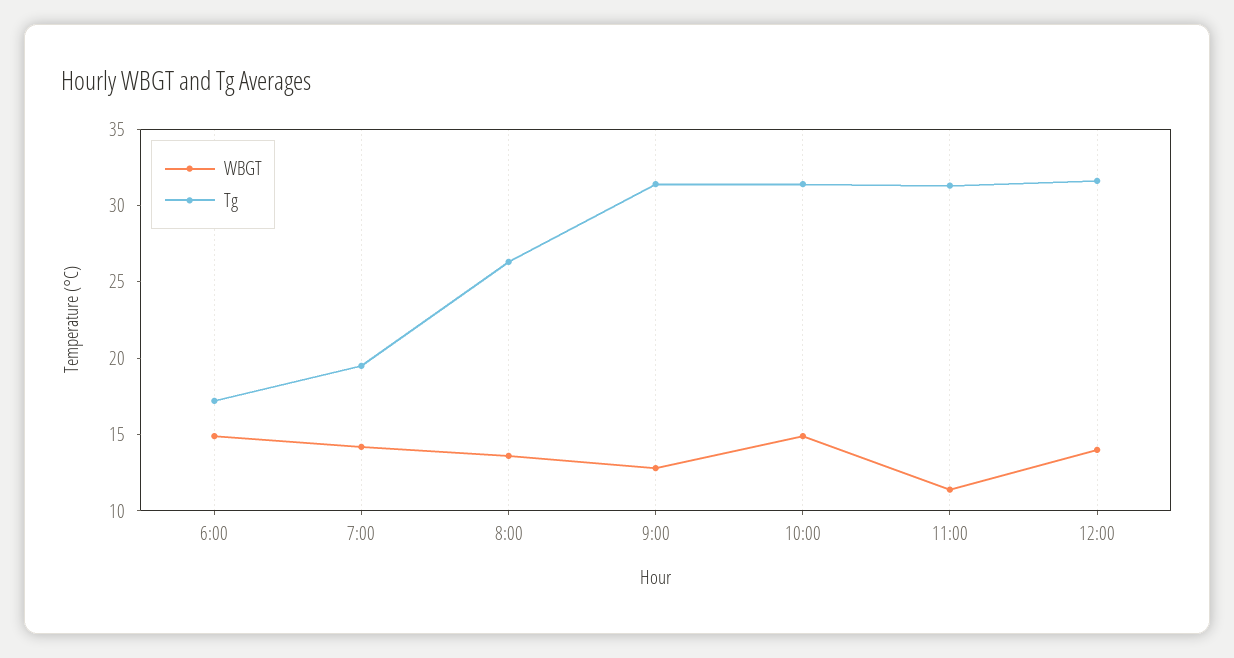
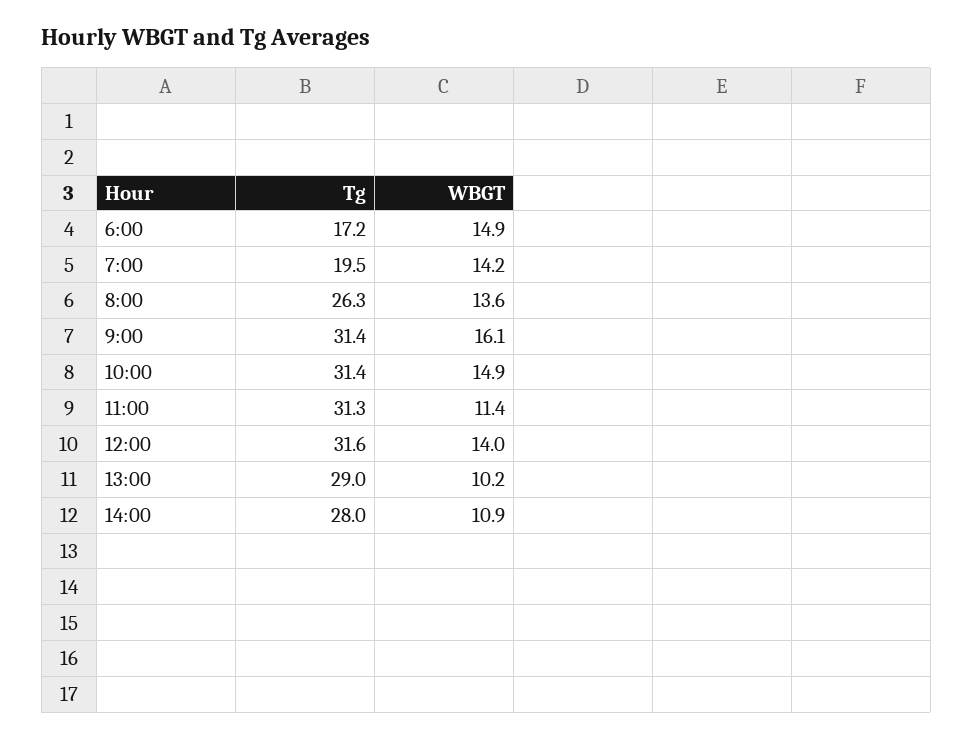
WBGT, 9:00: 13 -> 16.1
Tg, 13:00: none -> 29
WBGT, 13:00: none -> 10.2
Tg, 14:00: none -> 28
WBGT, 14:00: none -> 10.9

